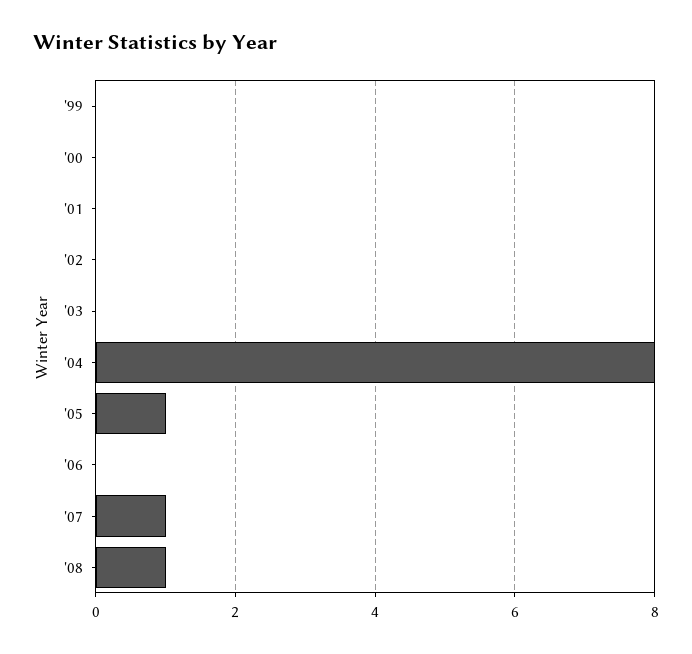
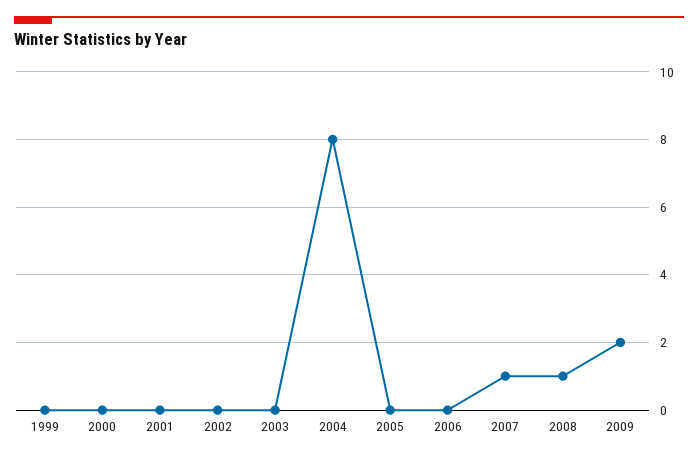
'05: 1 -> 0
2009: none -> 2

